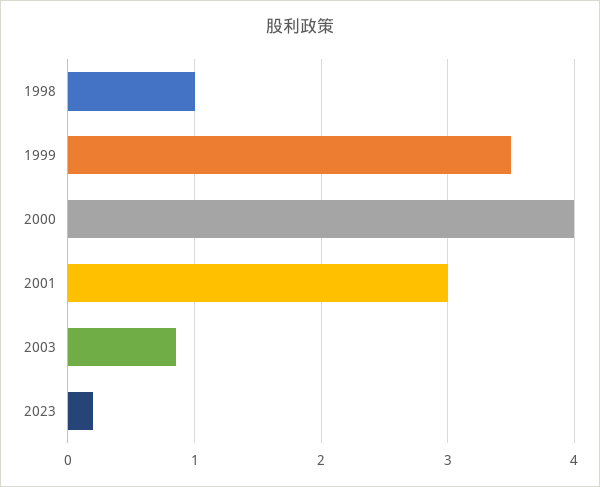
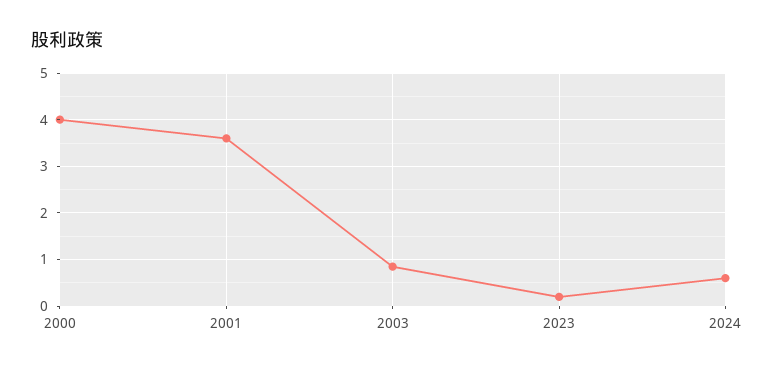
1998: 1 -> none
1999: 3.5 -> none
2001: 3 -> 3.6
2024: none -> 0.6

